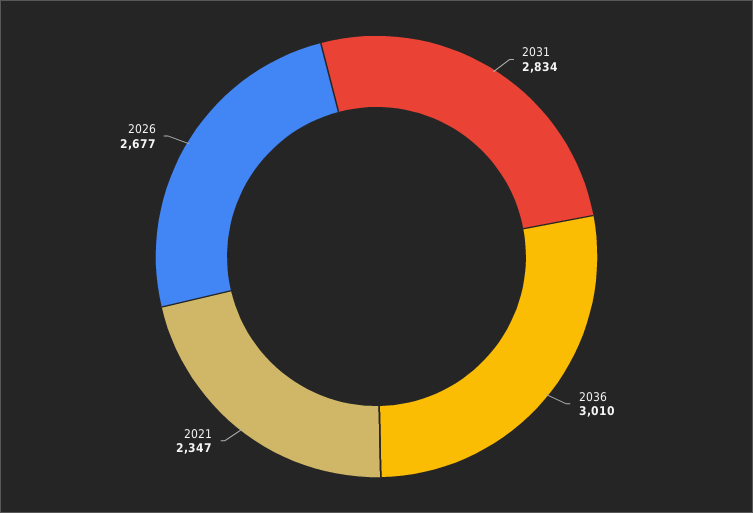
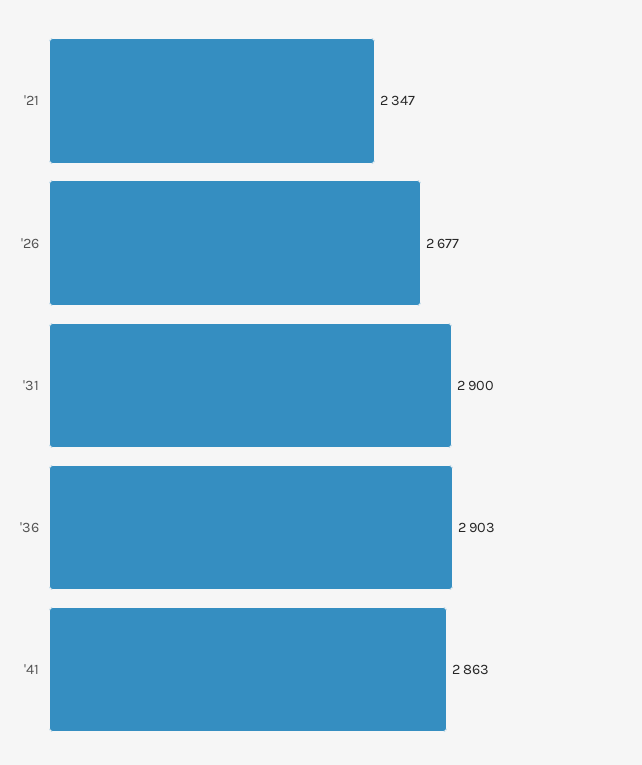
2031: 2834 -> 2900
2036: 3010 -> 2903
'41: none -> 2863

